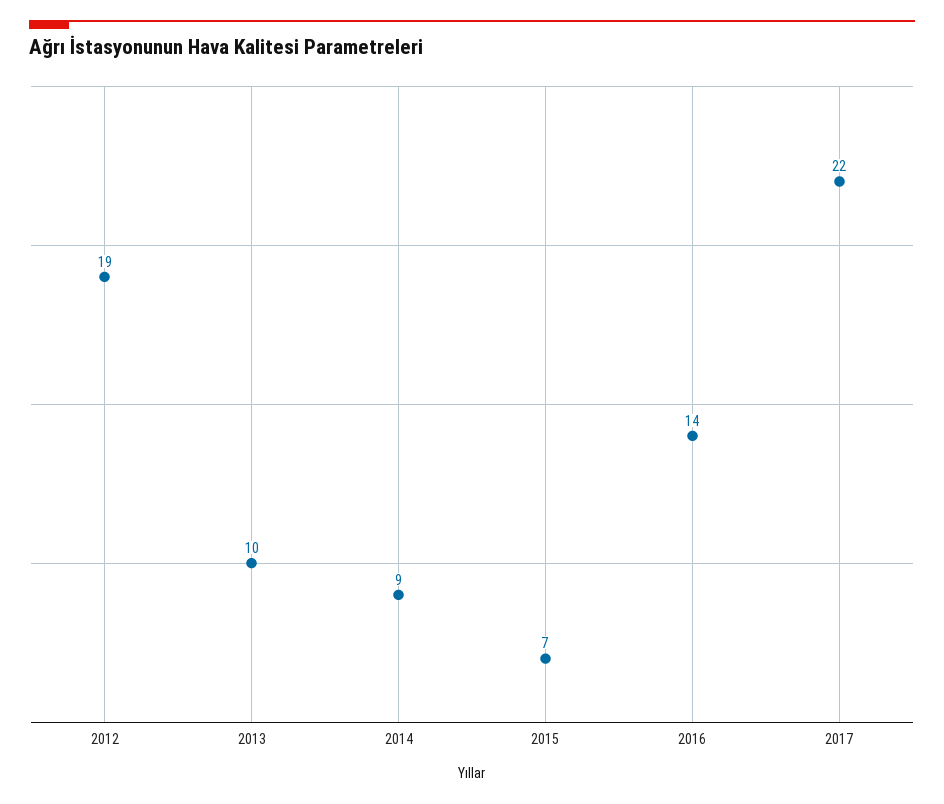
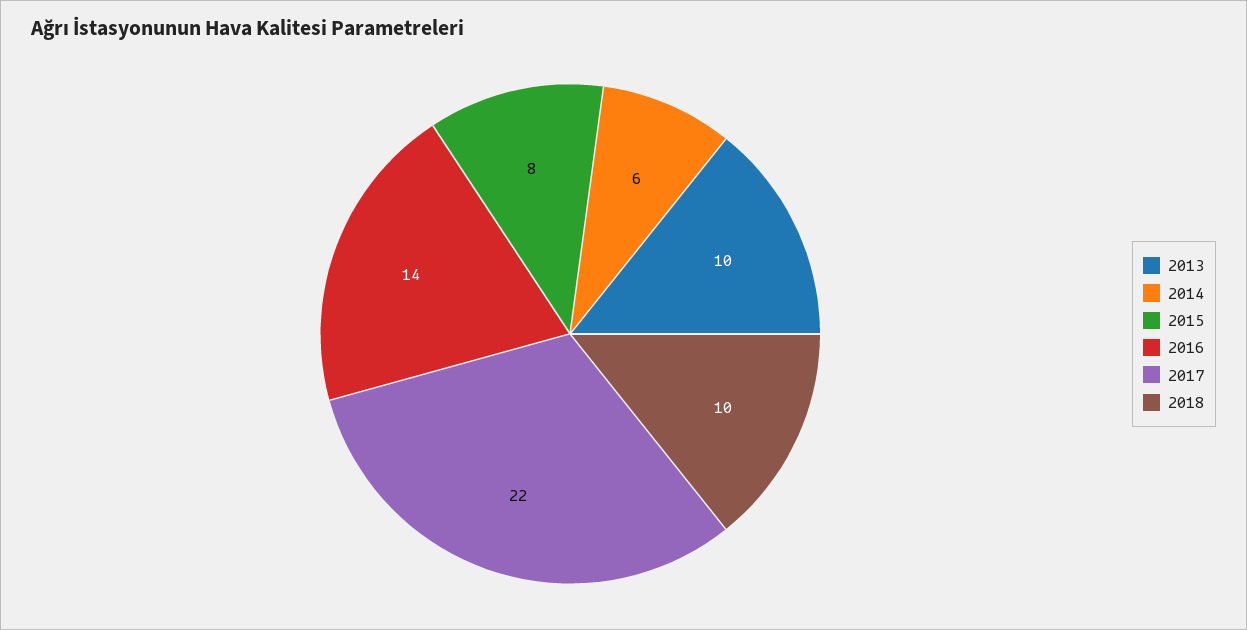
2012: 19 -> none
2014: 9 -> 6
2015: 7 -> 8
2018: none -> 10

